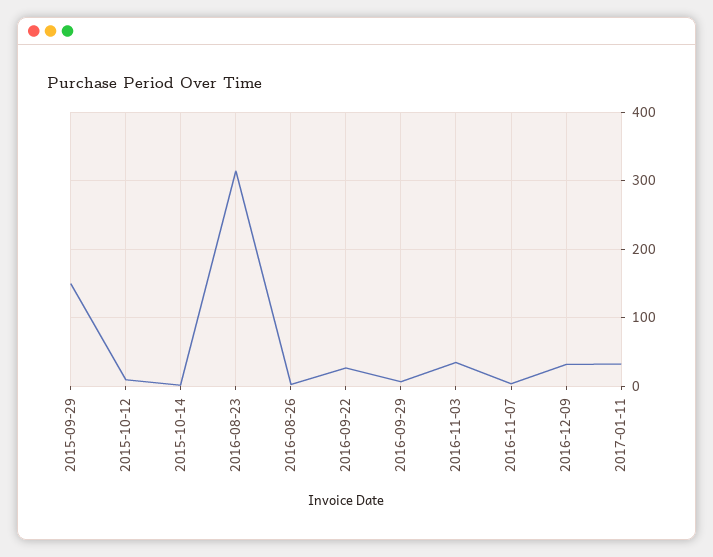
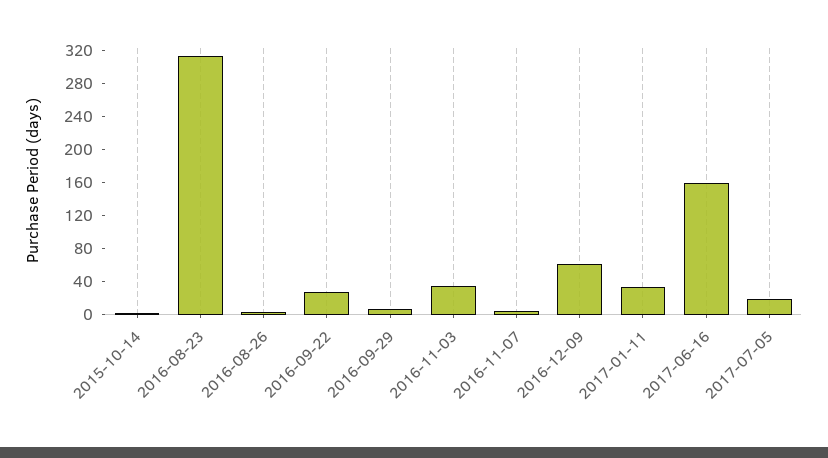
2015-09-29: 150 -> none
2015-10-12: 10 -> none
2016-12-09: 30 -> 60
2017-06-16: none -> 160
2017-07-05: none -> 20

